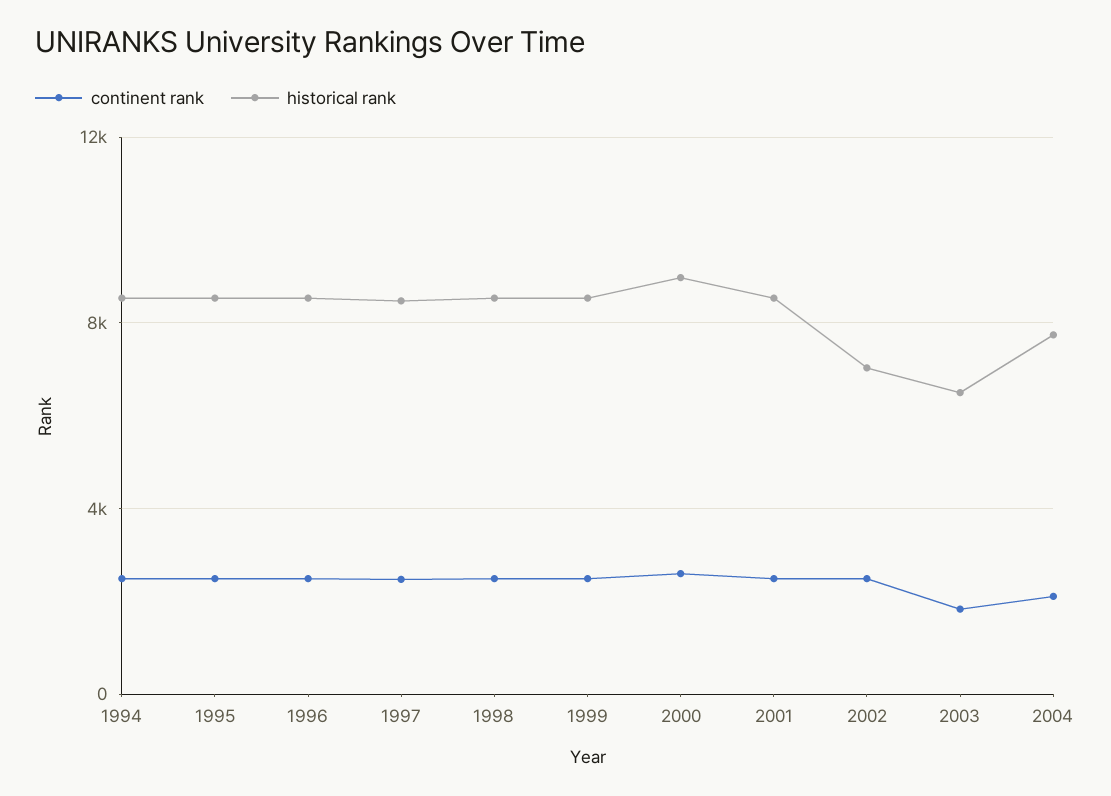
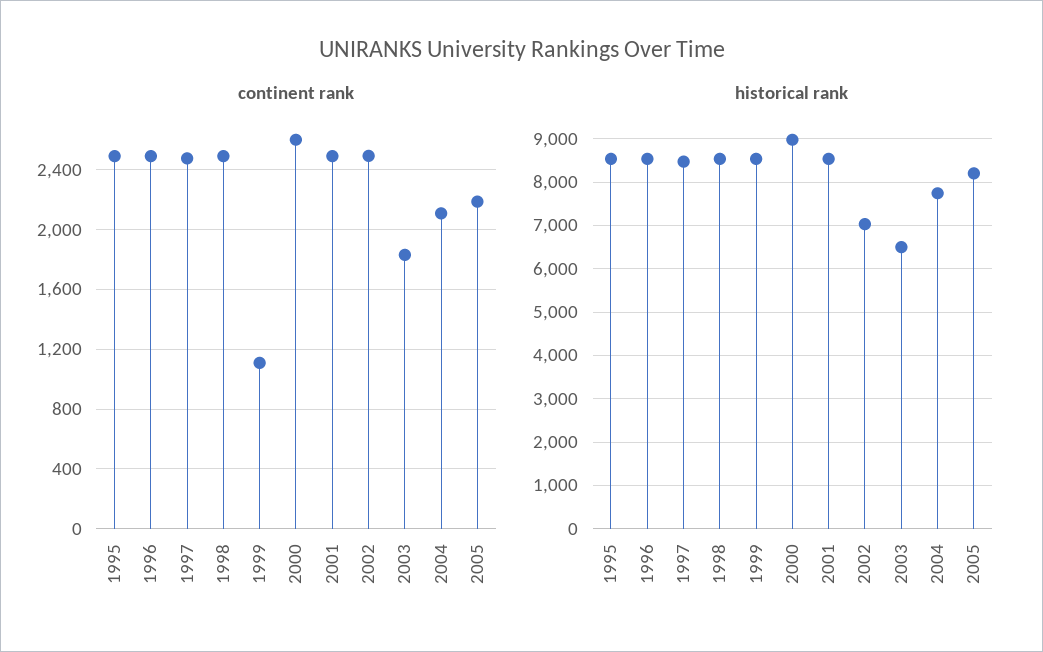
continent rank, 1994: 2500 -> none
historical rank, 1994: 8500 -> none
continent rank, 1999: 2500 -> 1100
continent rank, 2005: none -> 2200
historical rank, 2005: none -> 8200

